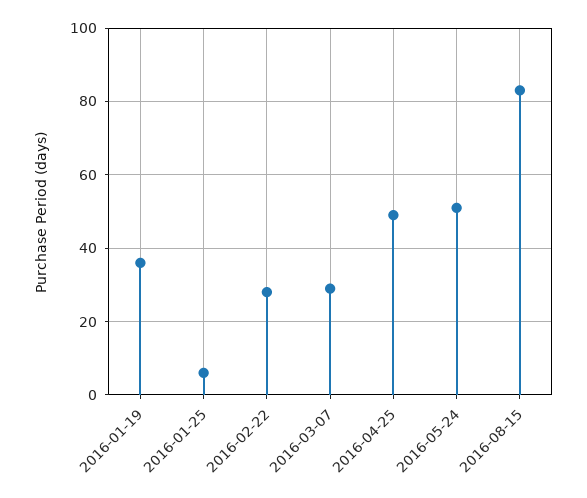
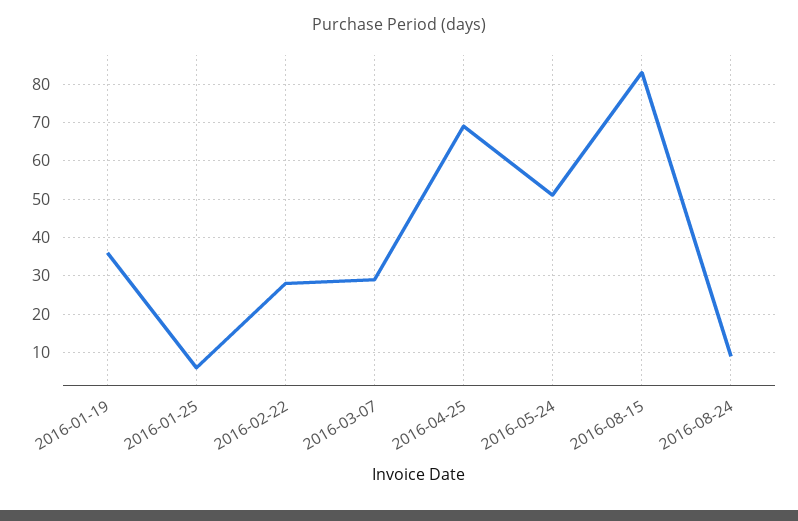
2016-04-25: 50 -> 70
2016-08-24: none -> 10

